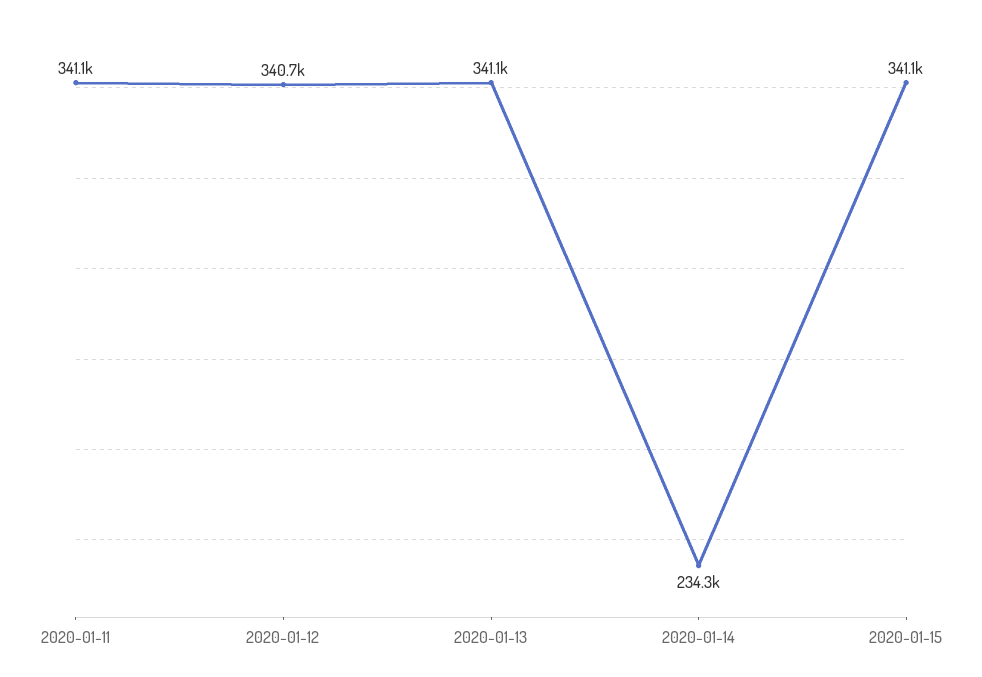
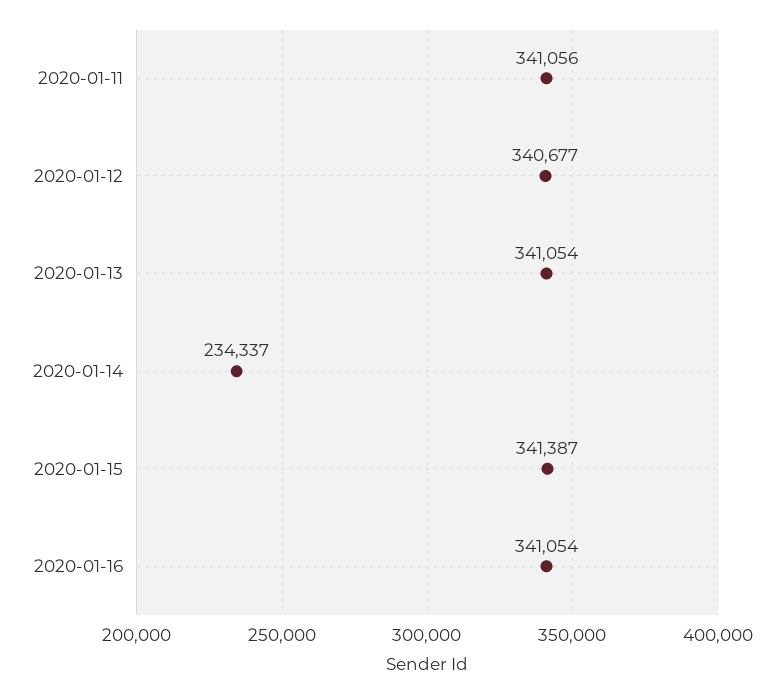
2020-01-15: 341100 -> 341387
2020-01-16: none -> 341054

